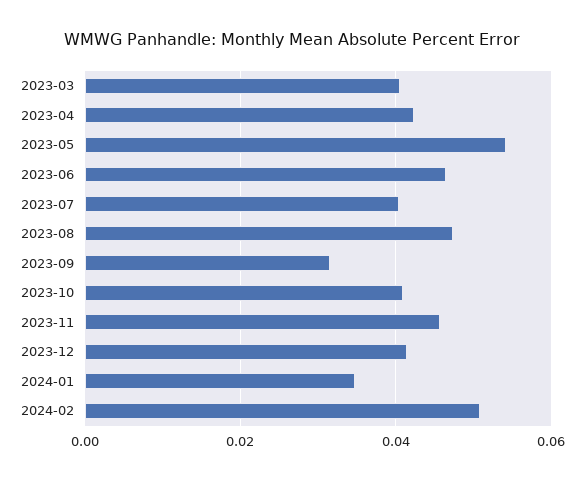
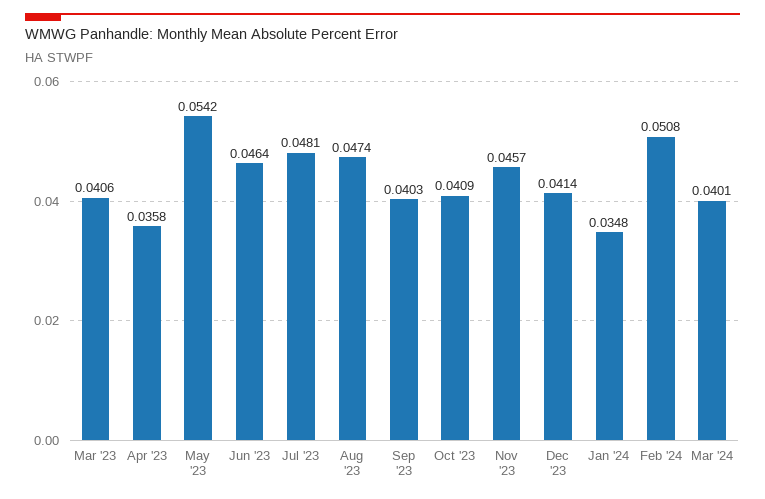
2023-04: 0.042 -> 0.0358
2023-07: 0.04 -> 0.0481
2023-09: 0.032 -> 0.0403
Mar '24: none -> 0.0401

